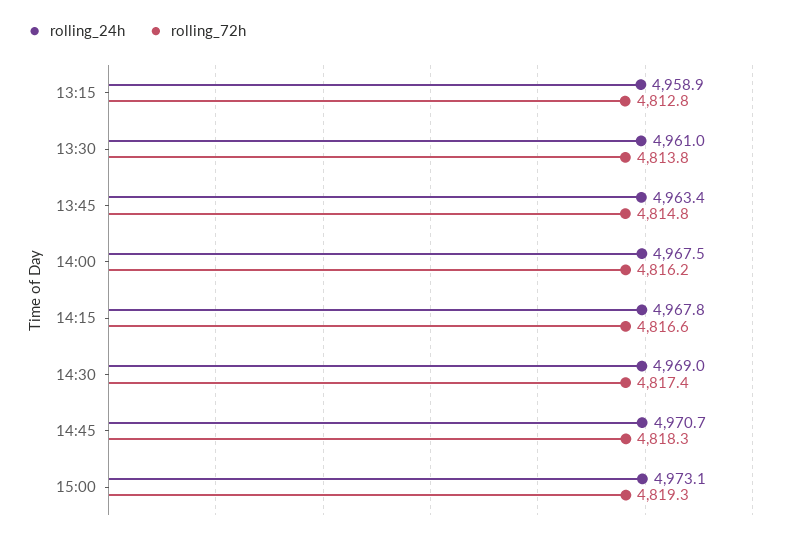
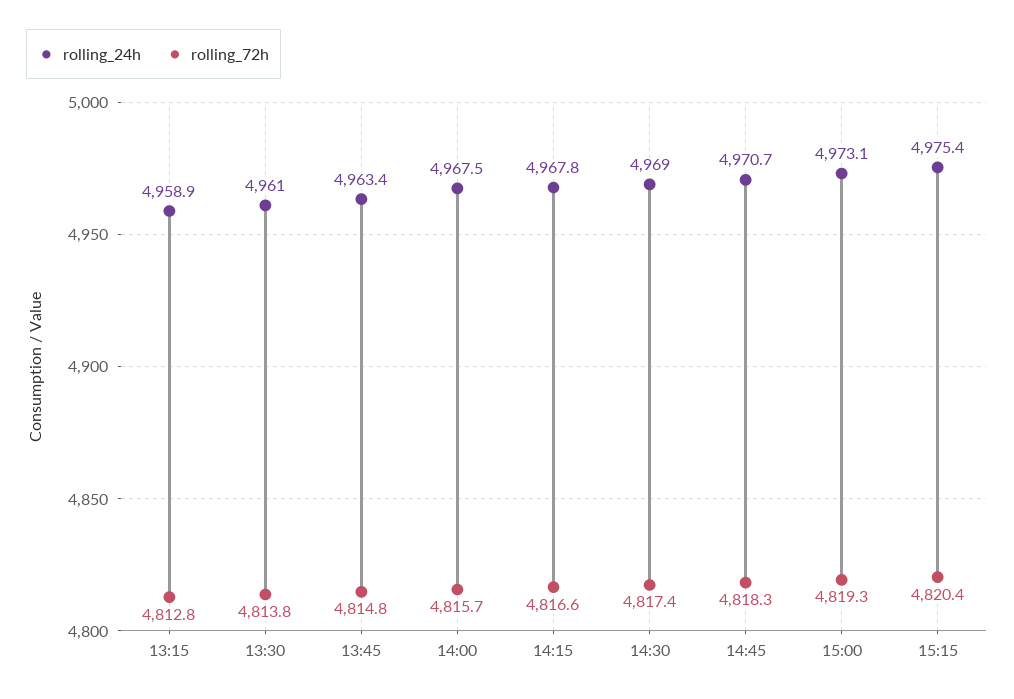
rolling_72h, 14:00: 4816.2 -> 4815.7
rolling_24h, 15:15: none -> 4975.4
rolling_72h, 15:15: none -> 4820.4

